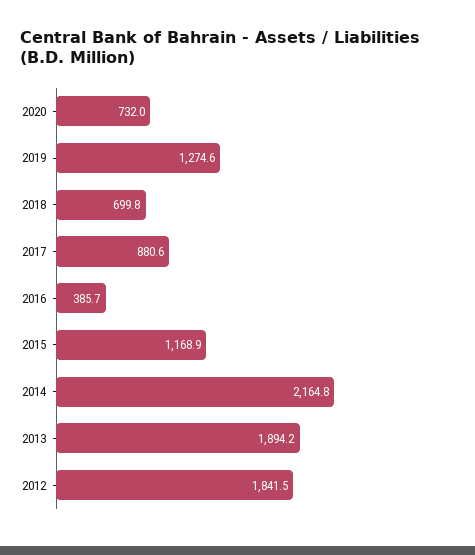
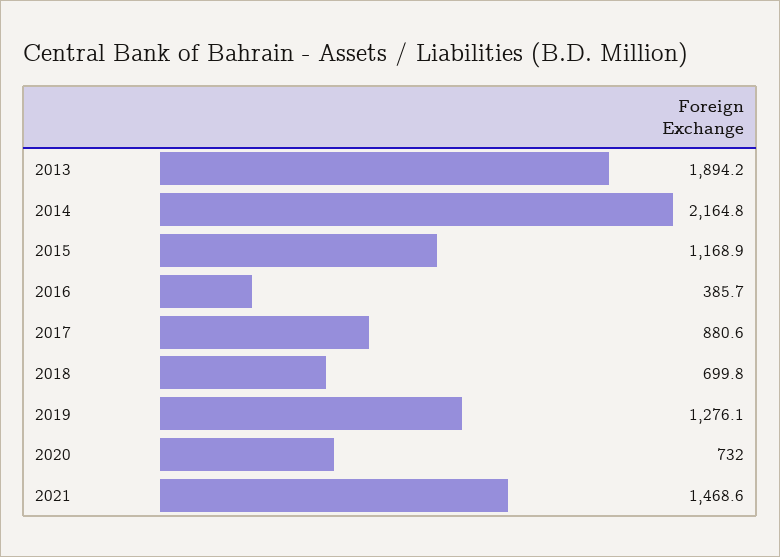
2019: 1274.6 -> 1276.1
2012: 1841.5 -> none
2021: none -> 1468.6

